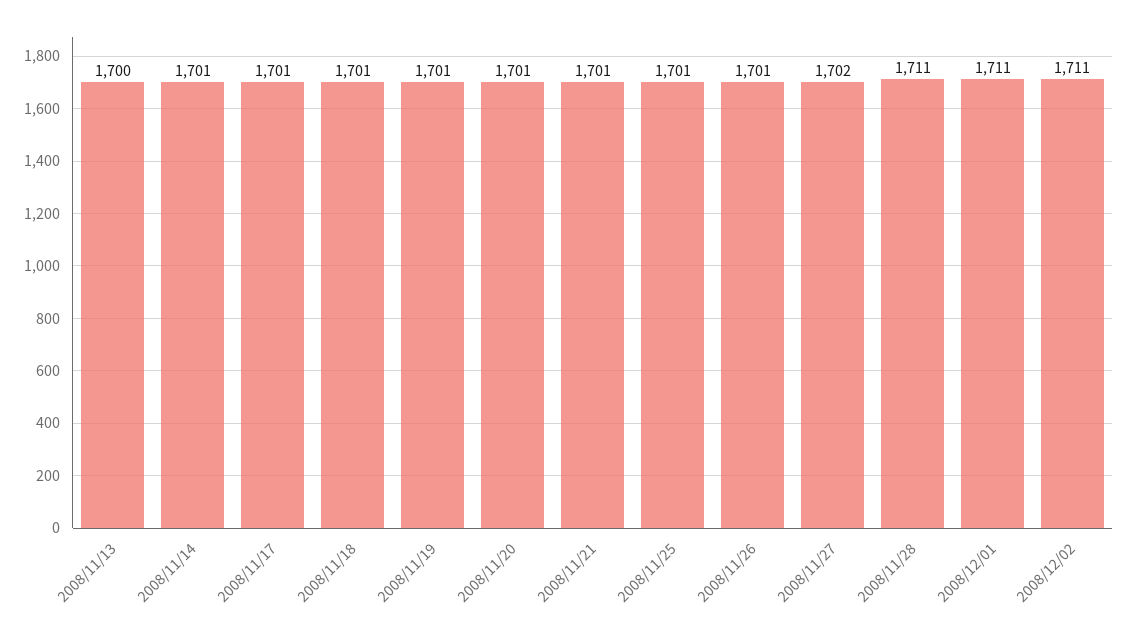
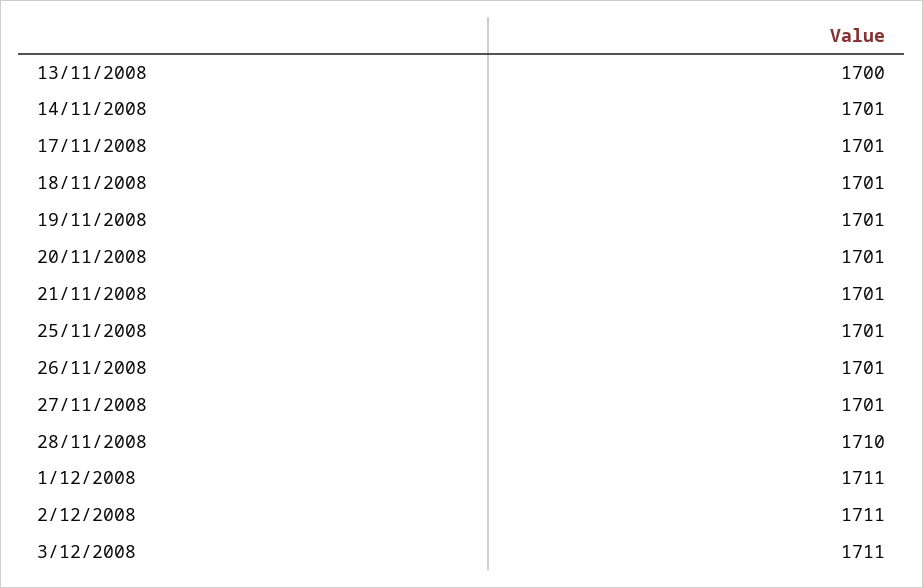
2008/11/27: 1702 -> 1701
2008/11/28: 1711 -> 1710
3/12/2008: none -> 1711

